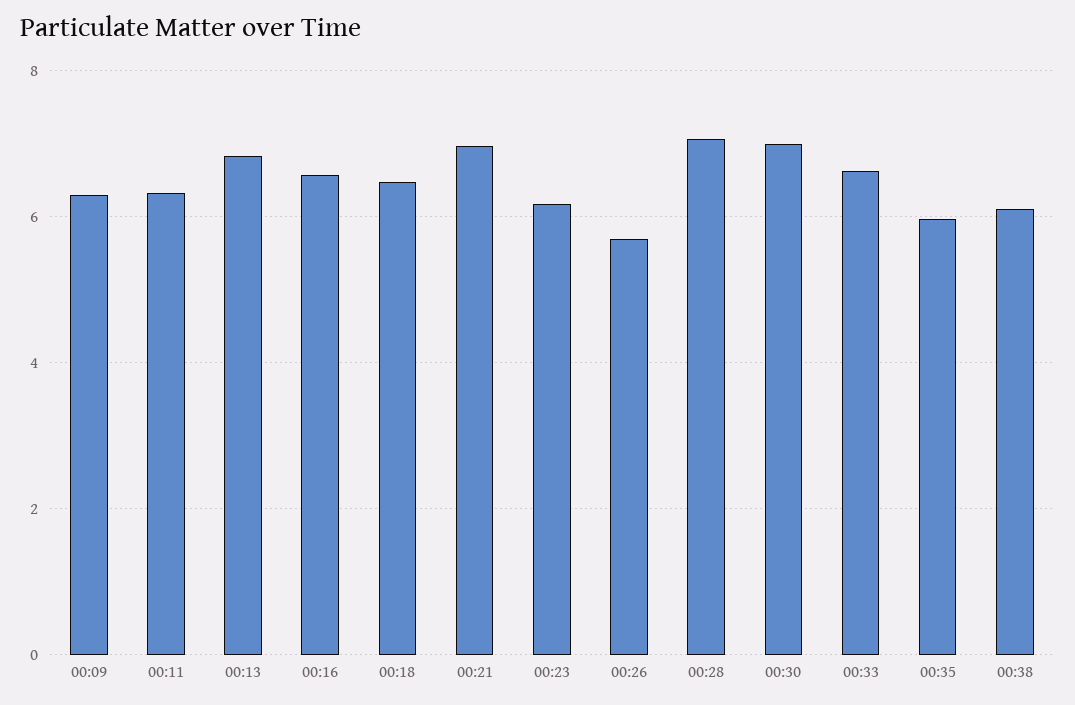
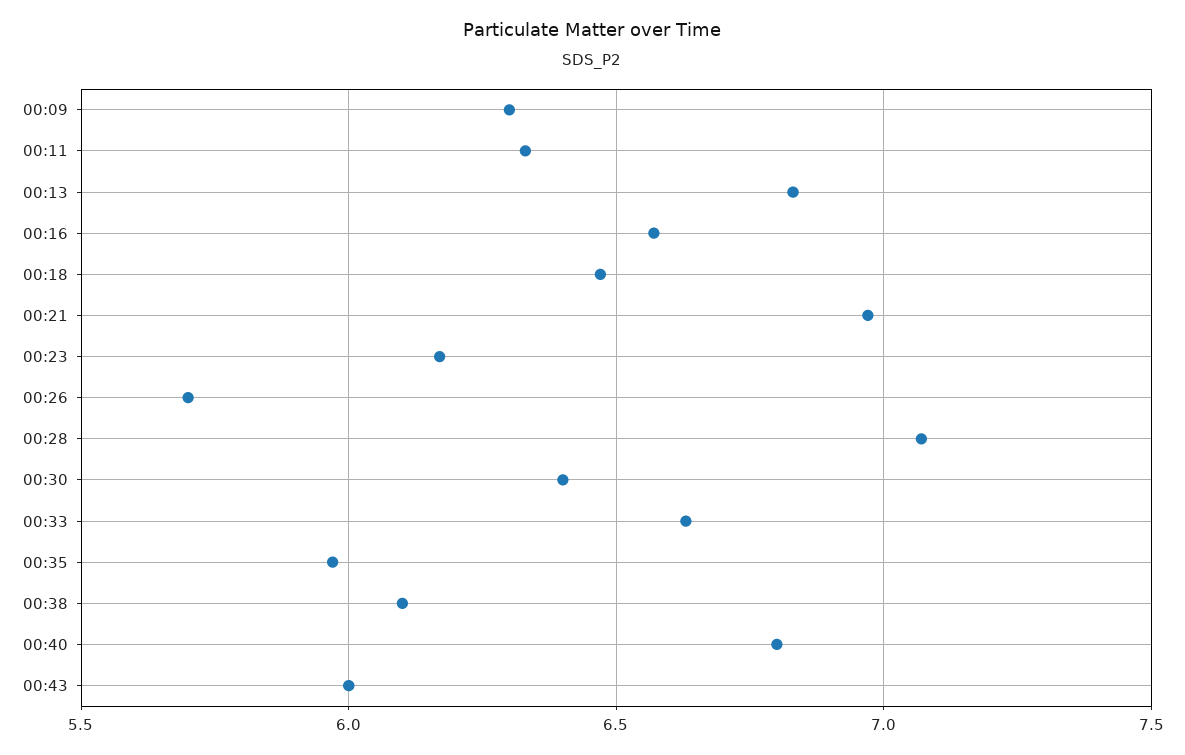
00:30: 7 -> 6.4
00:40: none -> 6.8
00:43: none -> 6

